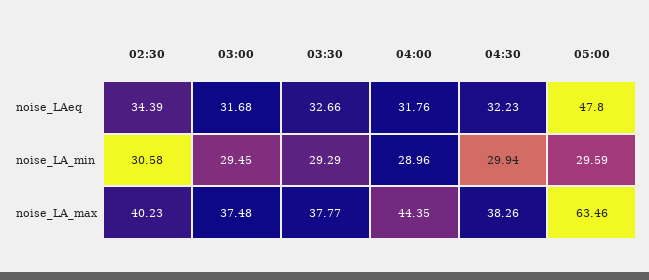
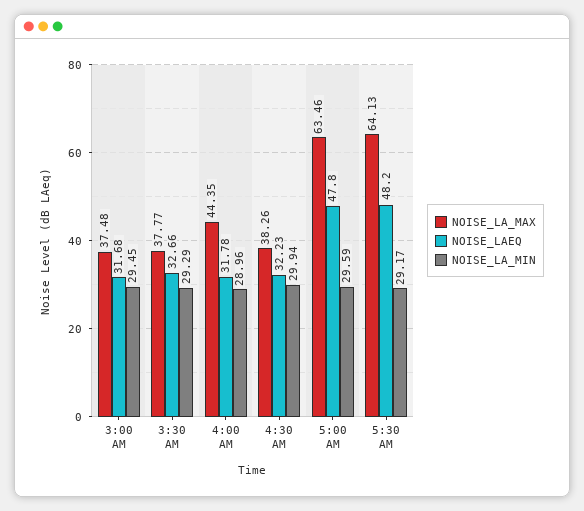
noise_LAeq, 02:30: 34.39 -> none
noise_LAeq, 04:00: 31.76 -> 31.78
noise_LA_min, 02:30: 30.58 -> none
noise_LA_max, 02:30: 40.23 -> none
noise_LA_max, 5:30 AM: none -> 64.13
noise_LAeq, 5:30 AM: none -> 48.2
noise_LA_min, 5:30 AM: none -> 29.17

